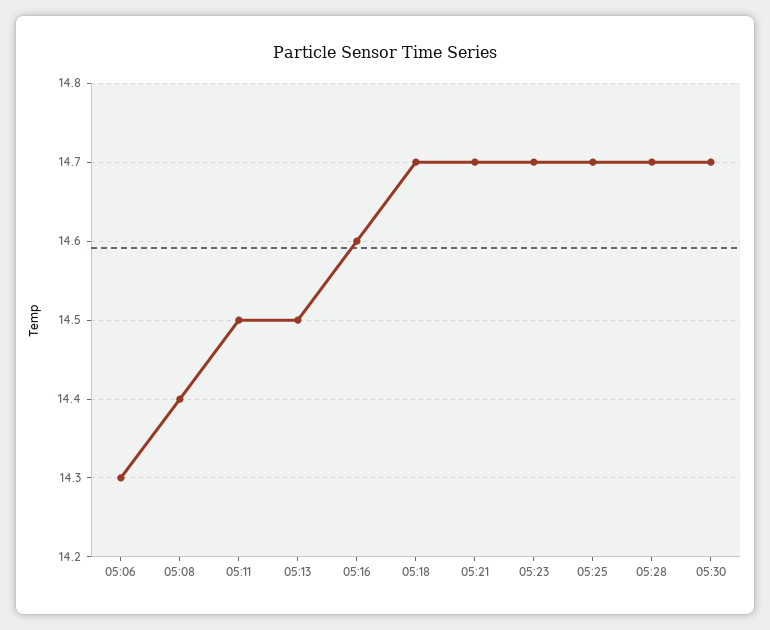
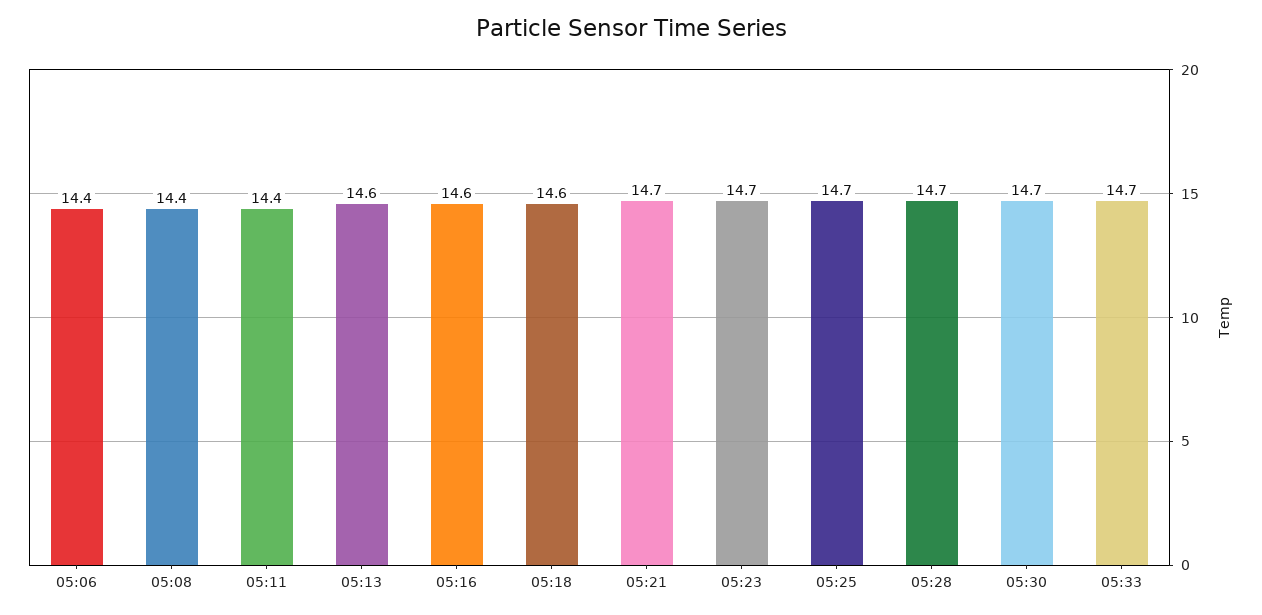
05:06: 14.3 -> 14.4
05:11: 14.5 -> 14.4
05:13: 14.5 -> 14.6
05:18: 14.7 -> 14.6
05:33: none -> 14.7

